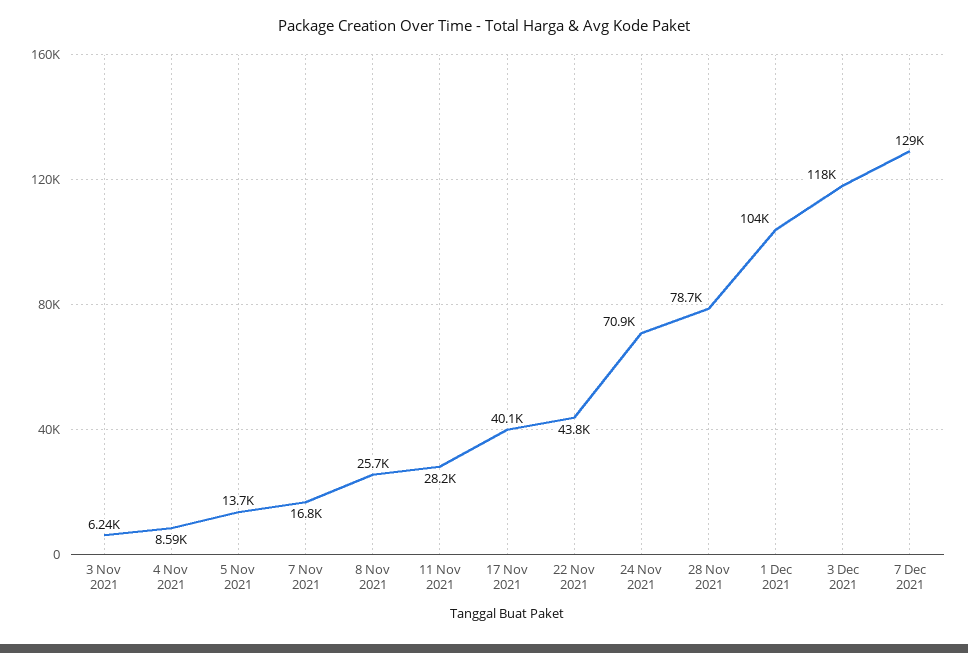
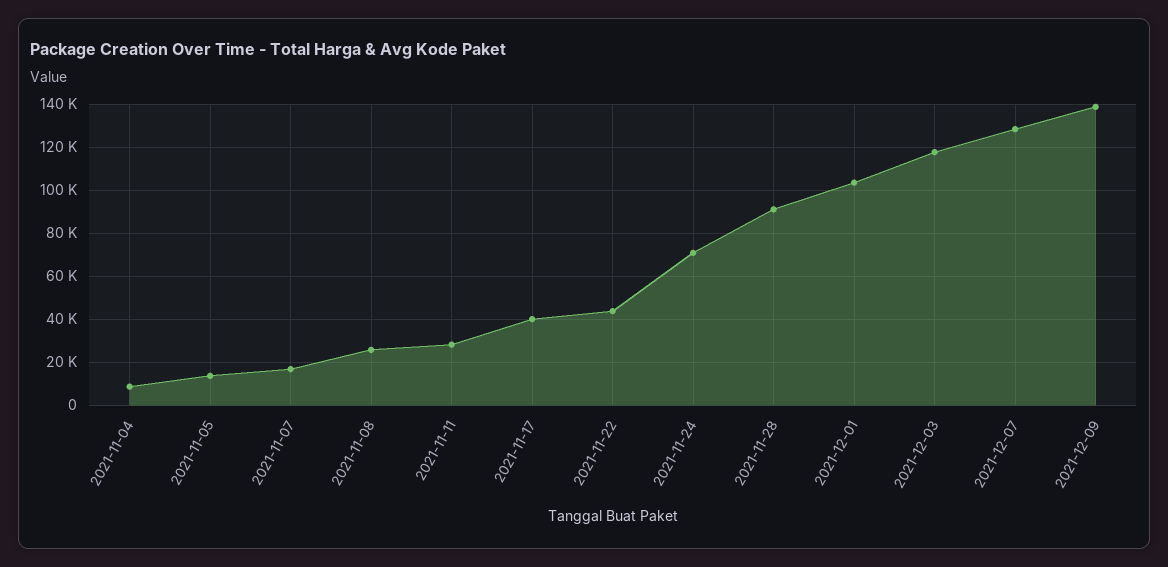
3 Nov 2021: 6240 -> none
28 Nov 2021: 78700 -> 90000
2021-12-09: none -> 140000

